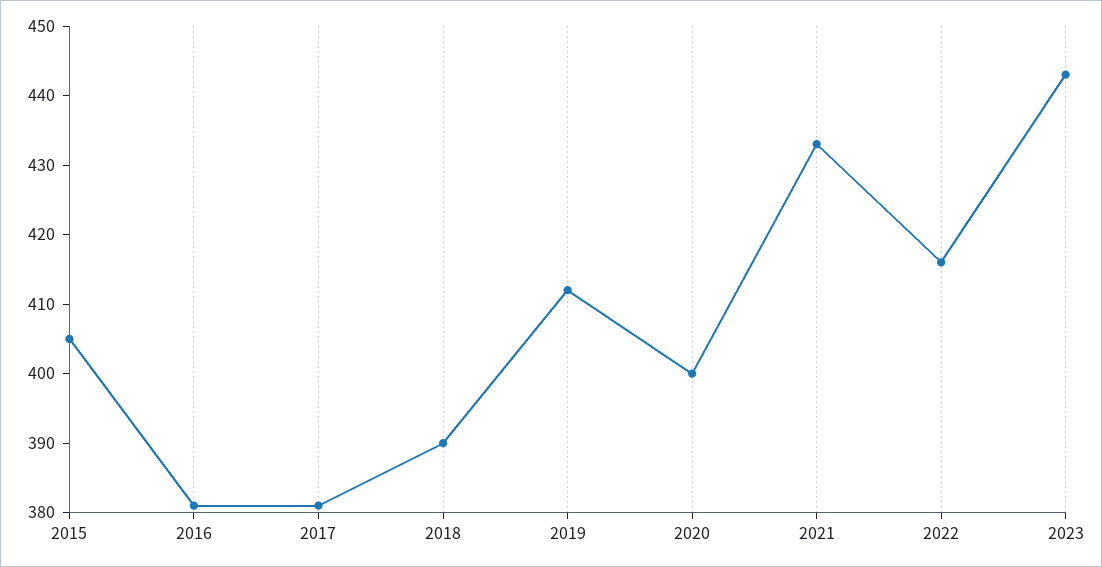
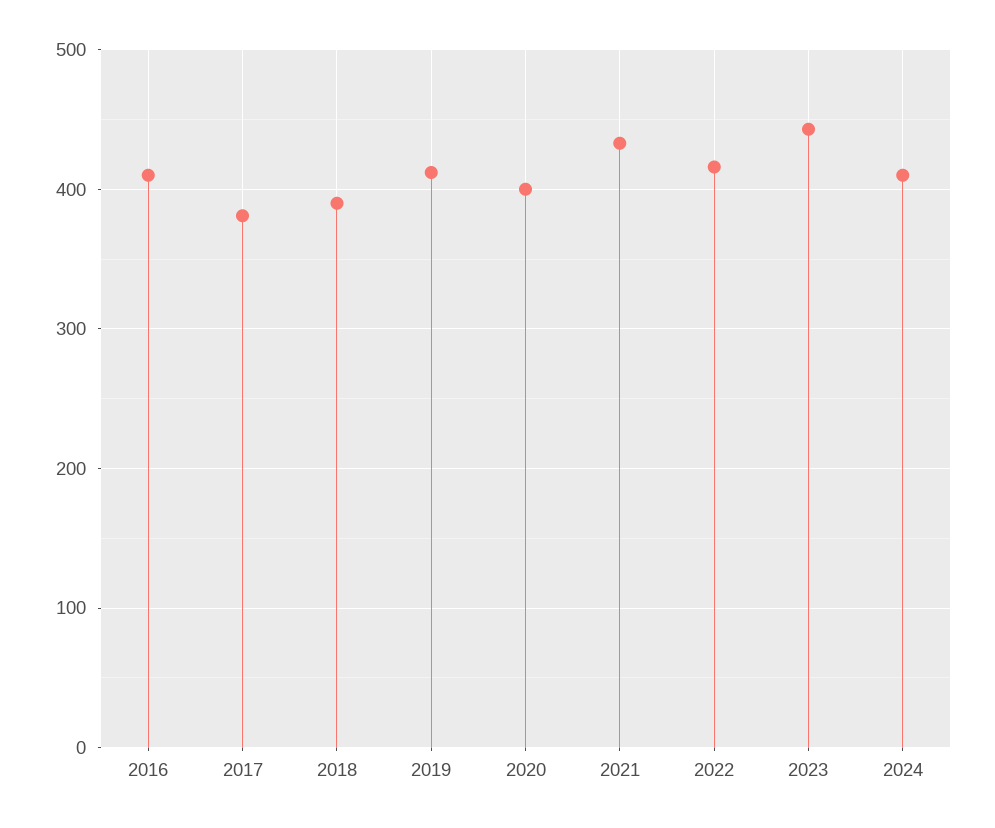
2015: 405 -> none
2016: 380 -> 410
2024: none -> 410

